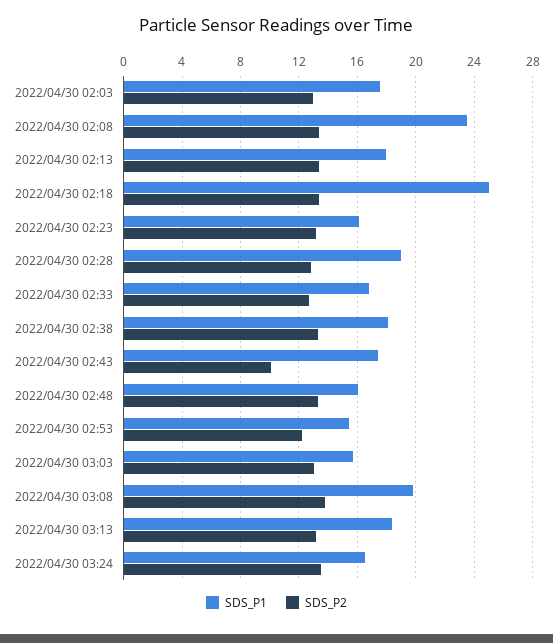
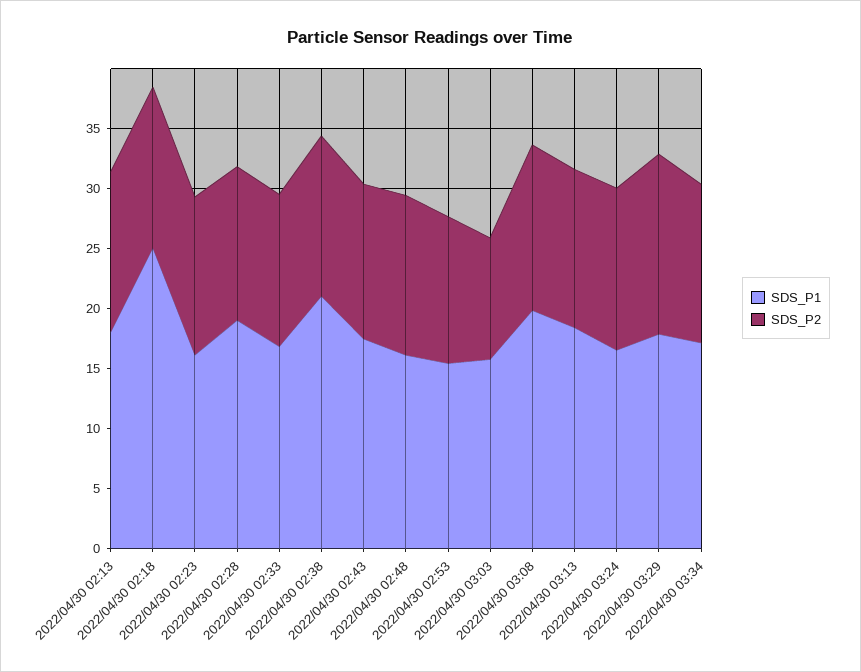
SDS_P1, 2022/04/30 02:03: 17.5 -> none
SDS_P2, 2022/04/30 02:03: 13 -> none
SDS_P1, 2022/04/30 02:08: 23.5 -> none
SDS_P2, 2022/04/30 02:08: 13.5 -> none
SDS_P1, 2022/04/30 02:38: 18 -> 21
SDS_P2, 2022/04/30 02:43: 10 -> 13
SDS_P2, 2022/04/30 03:03: 13 -> 10
SDS_P1, 2022/04/30 03:29: none -> 18
SDS_P2, 2022/04/30 03:29: none -> 15
SDS_P1, 2022/04/30 03:34: none -> 17
SDS_P2, 2022/04/30 03:34: none -> 13

